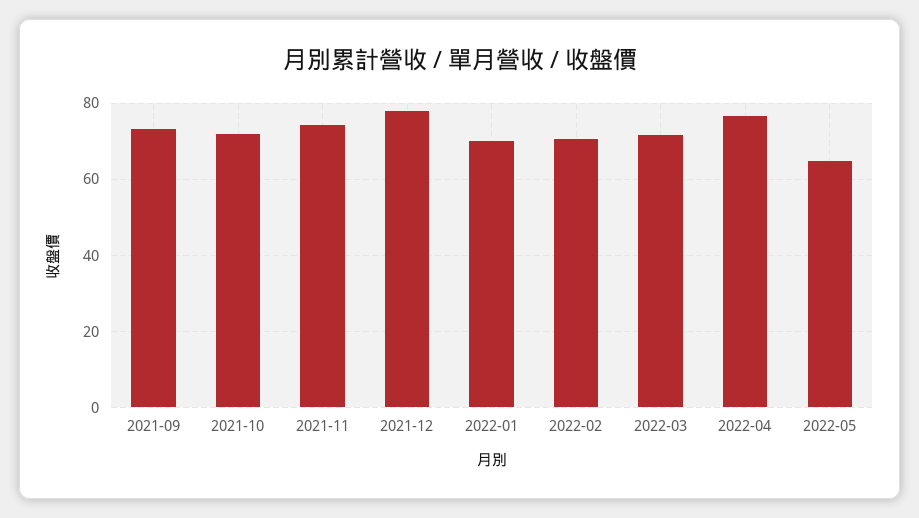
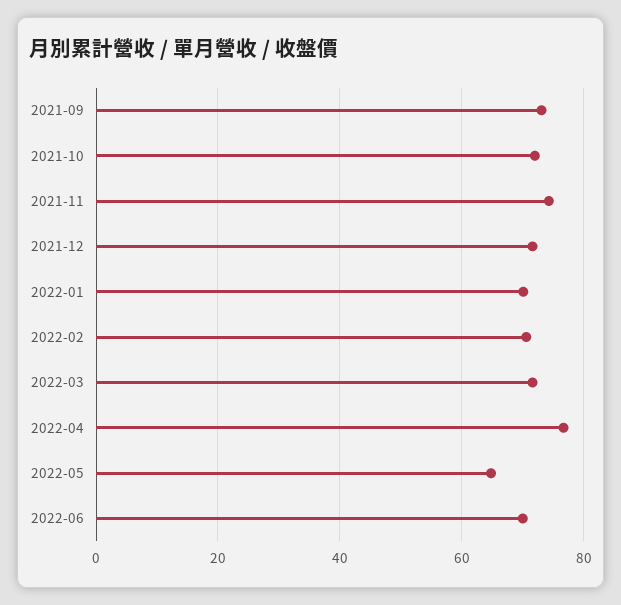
2021-12: 78 -> 72
2022-06: none -> 70

